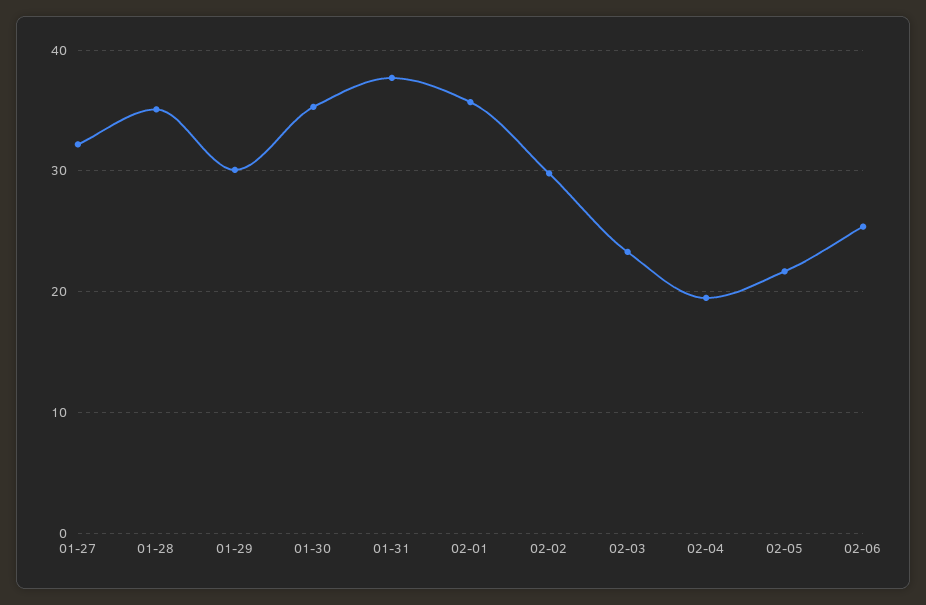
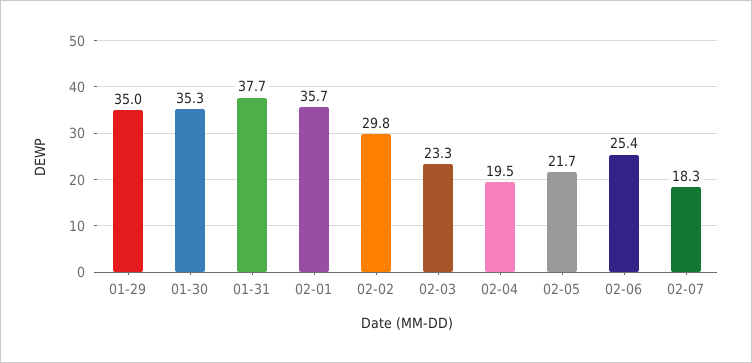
01-27: 32 -> none
01-28: 35 -> none
01-29: 30 -> 35
02-07: none -> 18.3

